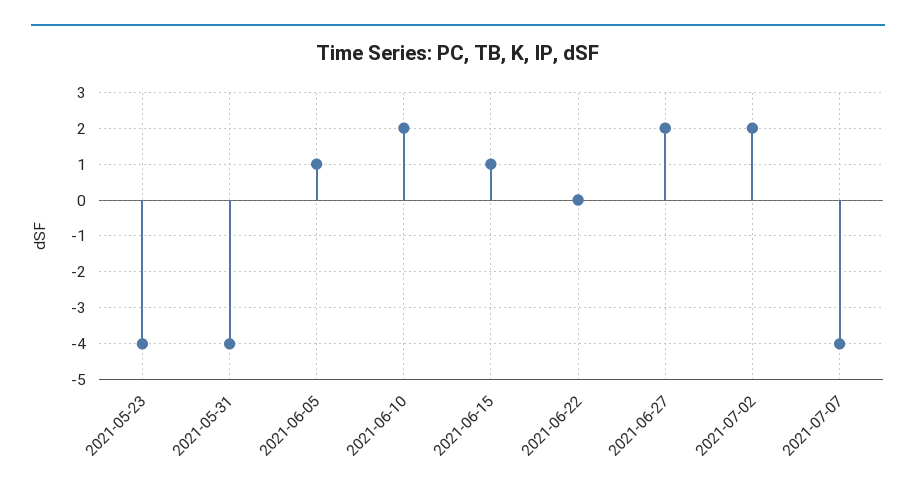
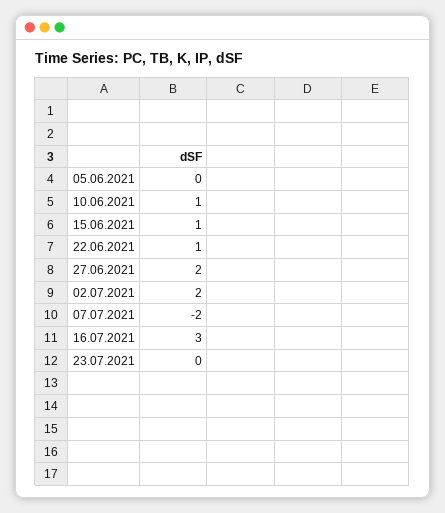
2021-05-23: -4 -> none
2021-05-31: -4 -> none
2021-06-05: 1 -> 0
2021-06-10: 2 -> 1
2021-06-22: 0 -> 1
2021-07-07: -4 -> -2
16.07.2021: none -> 3
23.07.2021: none -> 0

